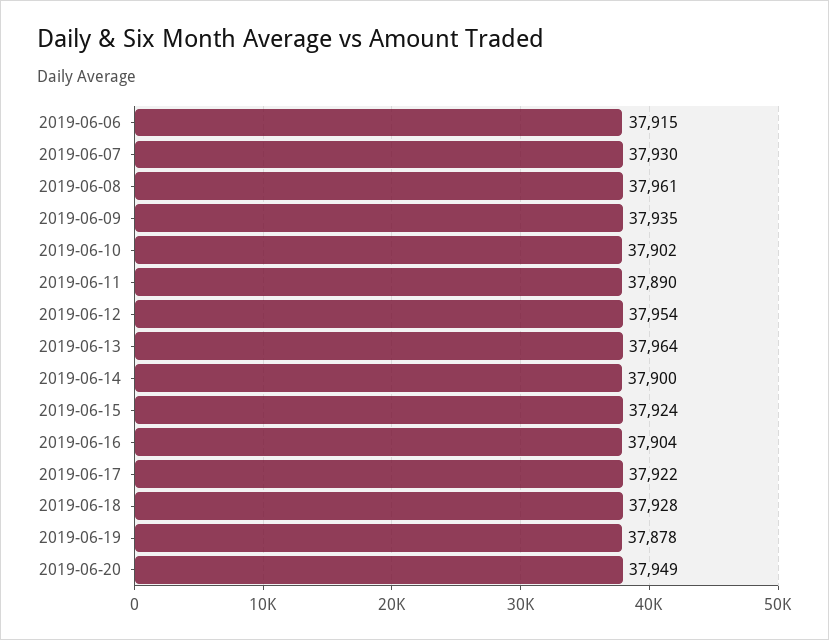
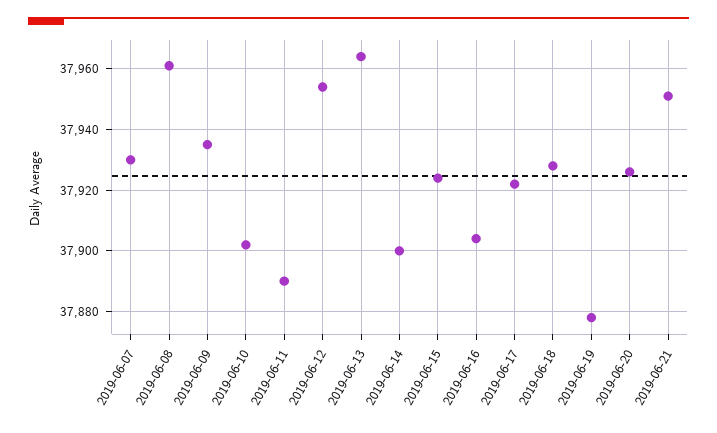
2019-06-06: 37915 -> none
2019-06-20: 37949 -> 37925
2019-06-21: none -> 37950

